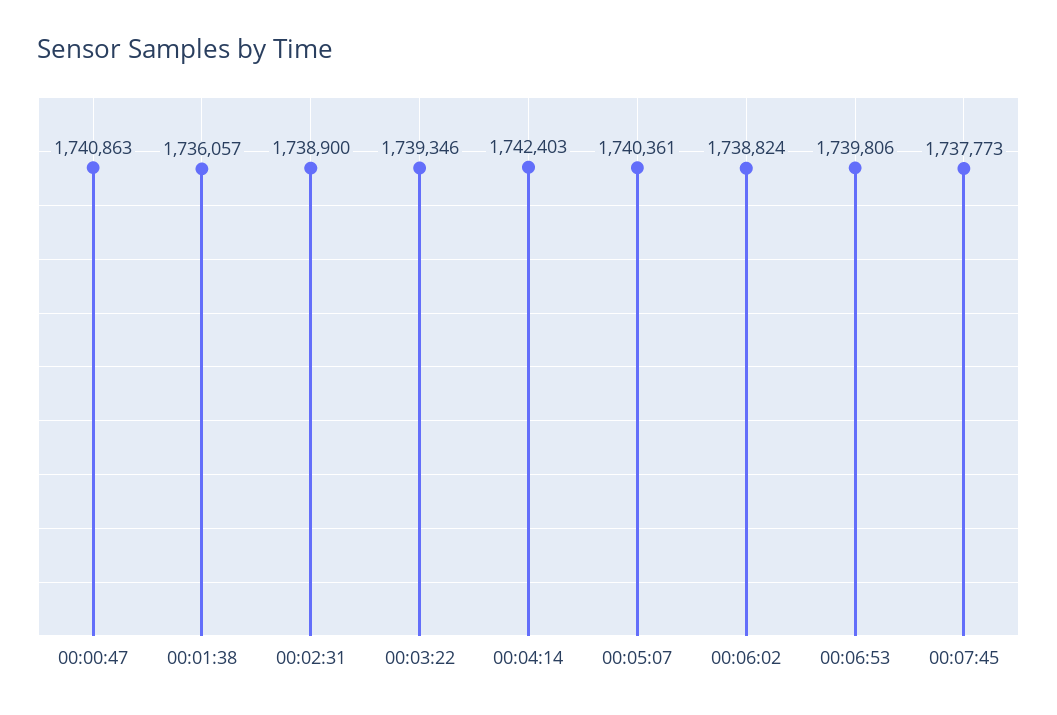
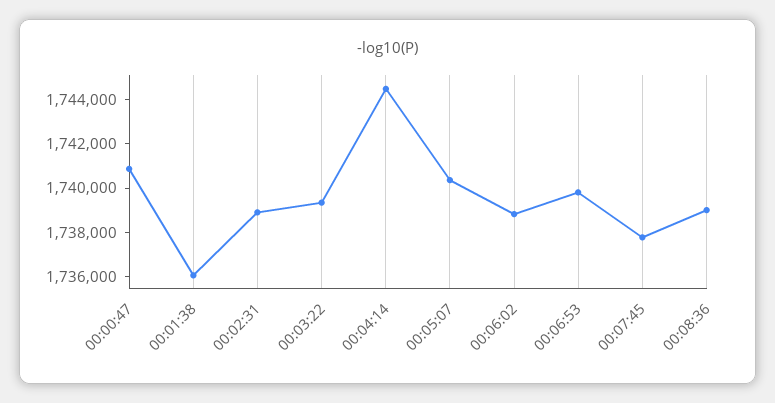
00:04:14: 1742403 -> 1744500
00:08:36: none -> 1739000

